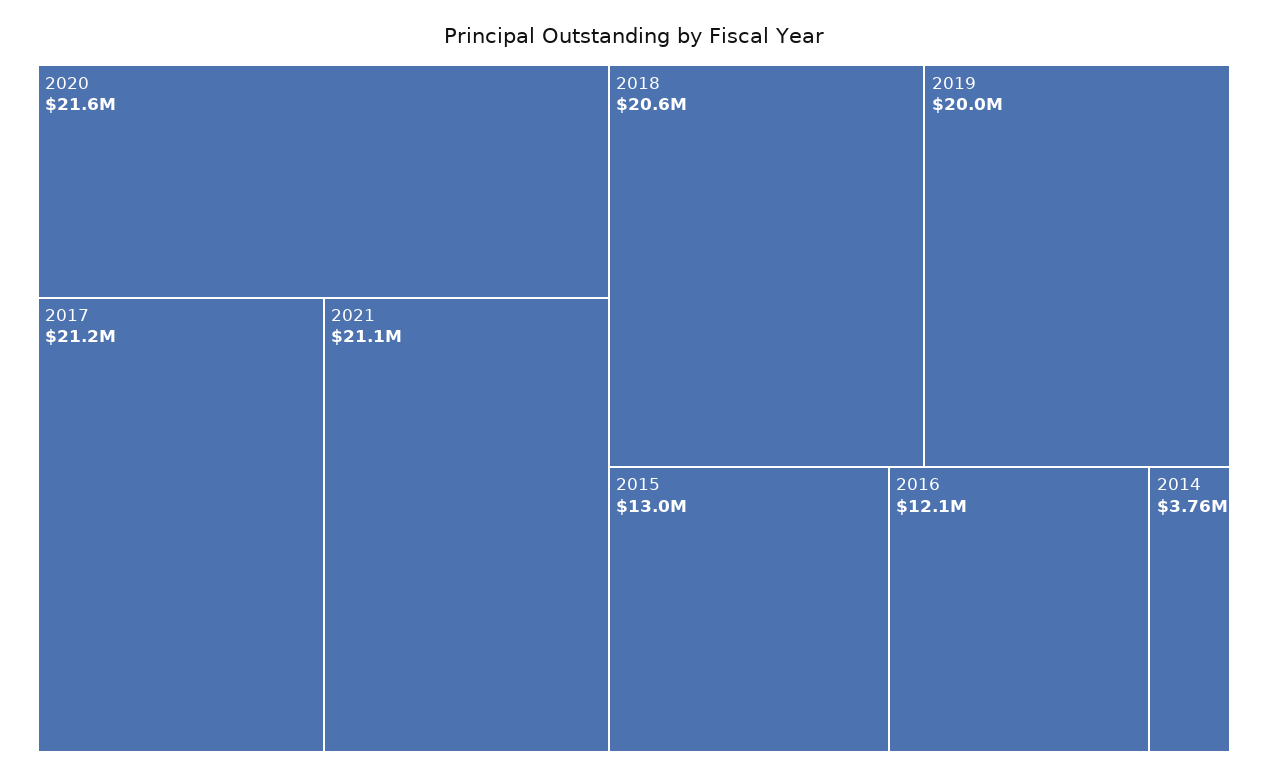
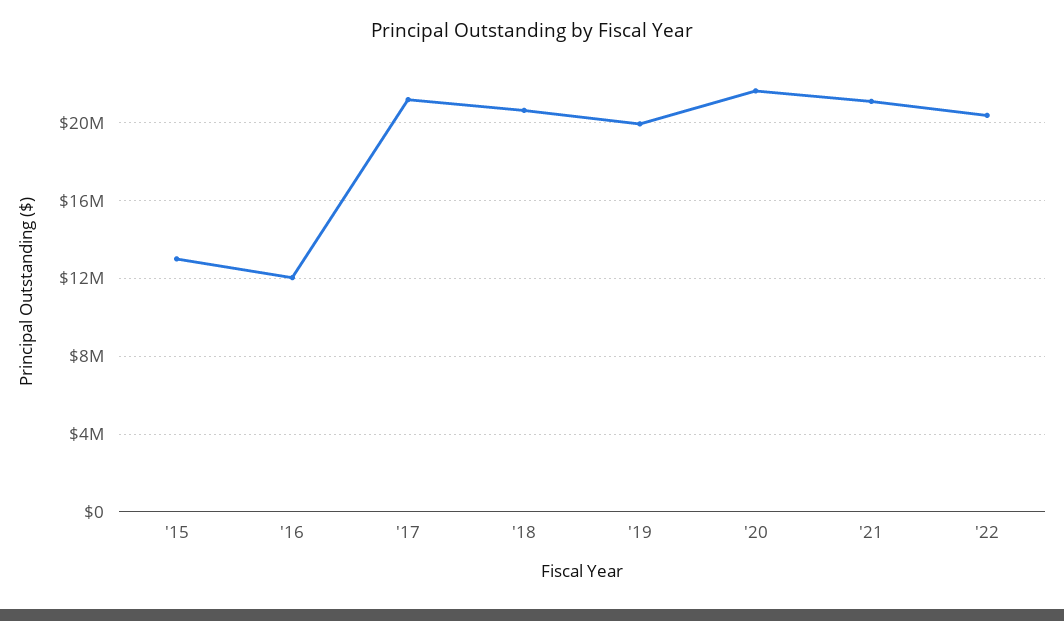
2014: 3760000 -> none
'22: none -> 20500000

